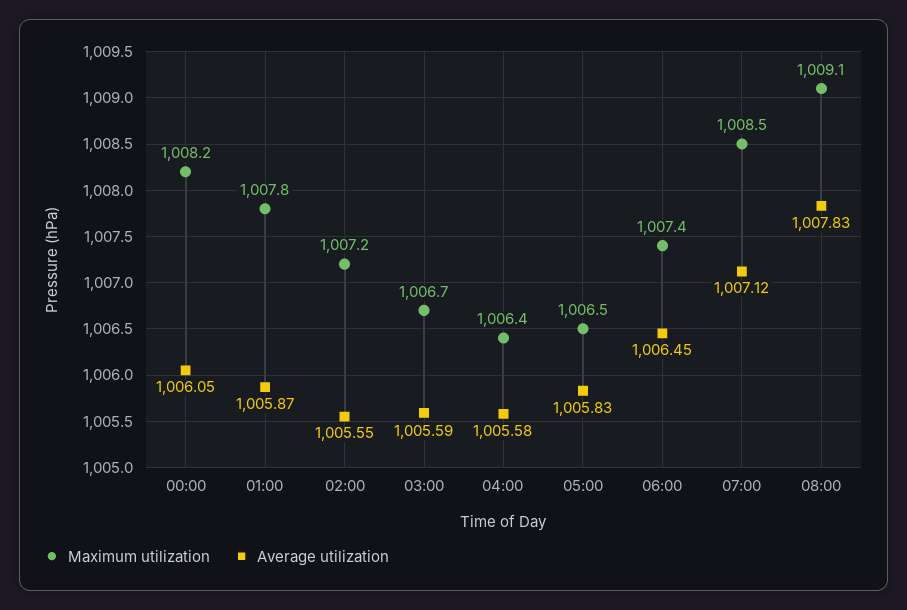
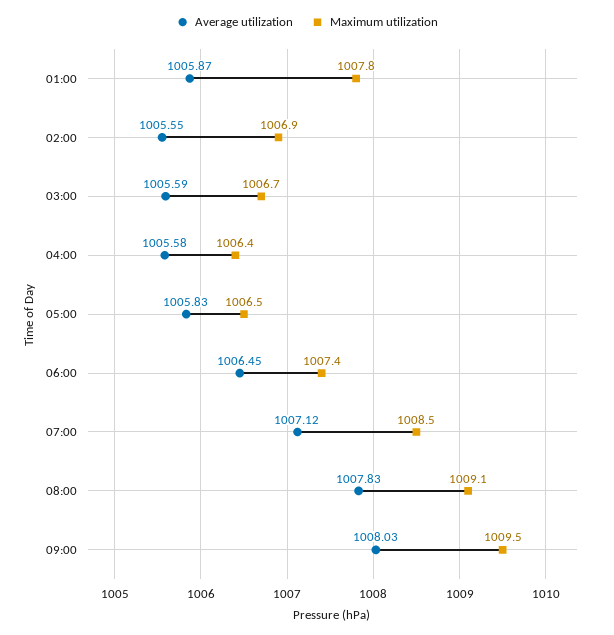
Maximum utilization, 00:00: 1008.2 -> none
Average utilization, 00:00: 1006.05 -> none
Maximum utilization, 02:00: 1007.2 -> 1006.9
Average utilization, 09:00: none -> 1008.03
Maximum utilization, 09:00: none -> 1009.5

